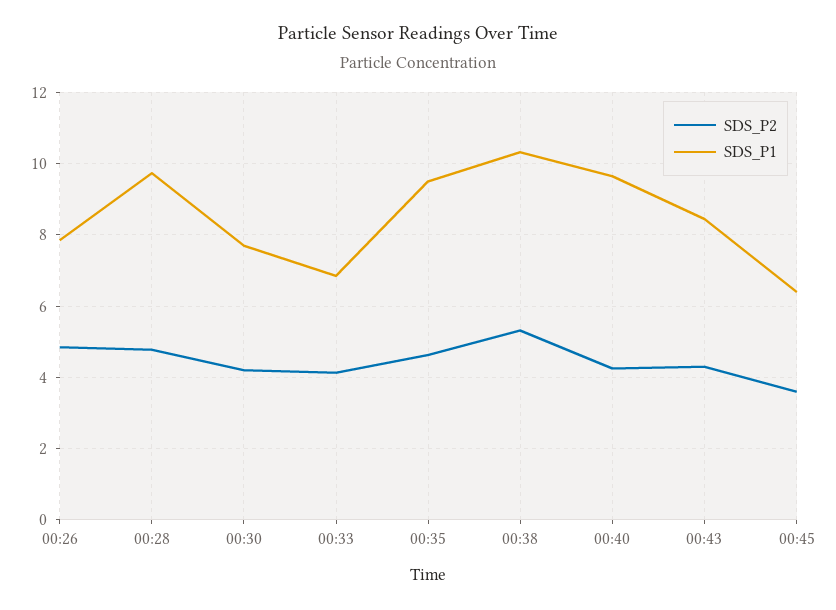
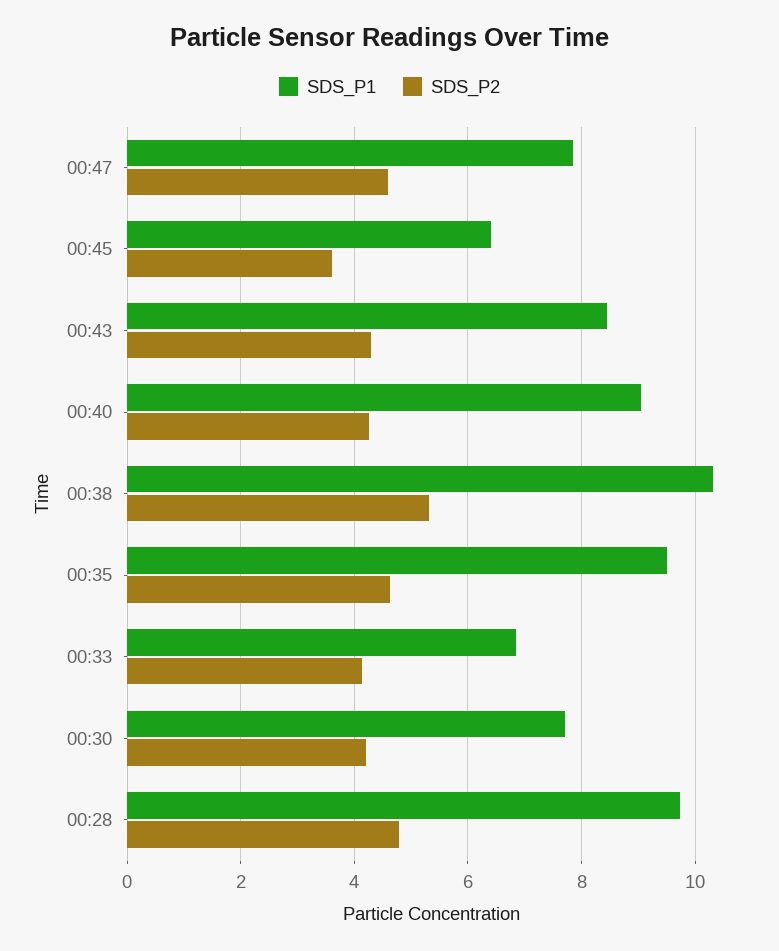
SDS_P2, 00:26: 4.8 -> none
SDS_P1, 00:26: 7.8 -> none
SDS_P1, 00:40: 9.6 -> 9
SDS_P1, 00:47: none -> 7.8
SDS_P2, 00:47: none -> 4.6

